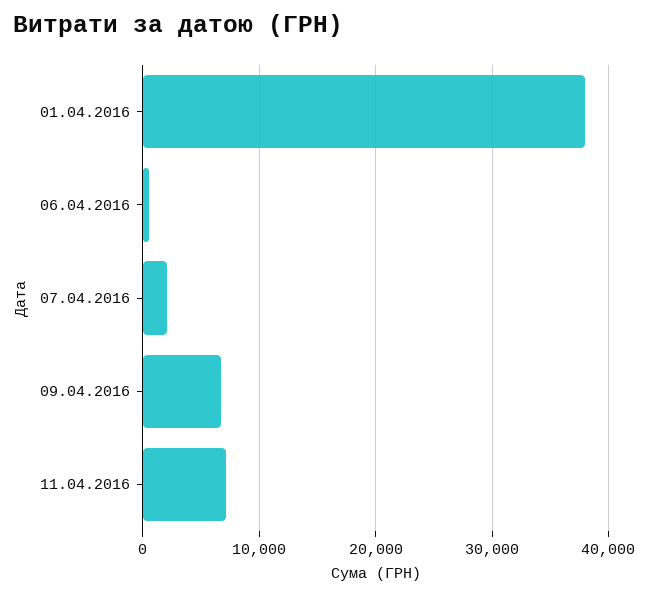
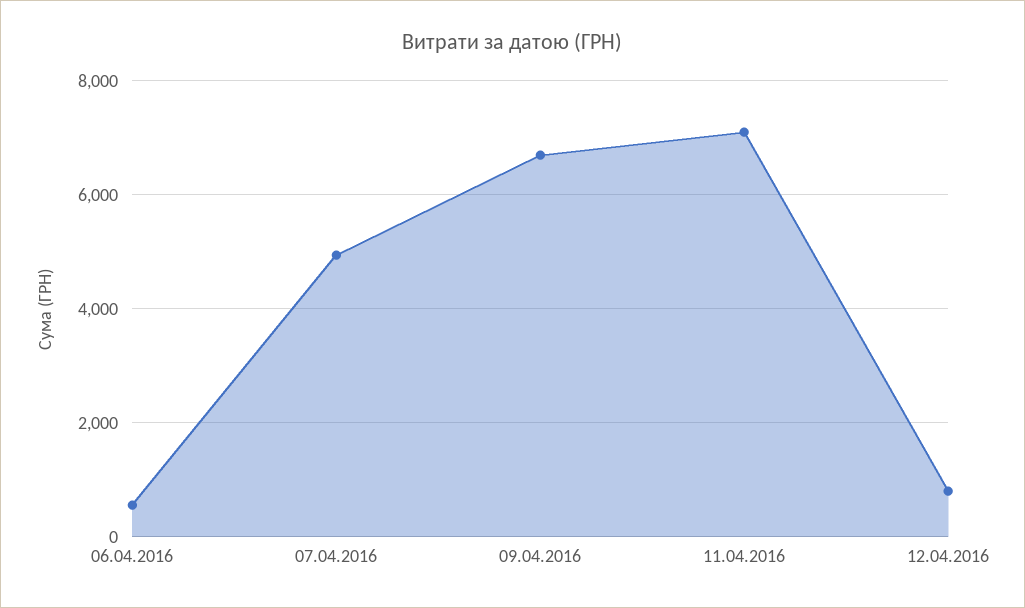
01.04.2016: 38000 -> none
07.04.2016: 2000 -> 5000
12.04.2016: none -> 800

